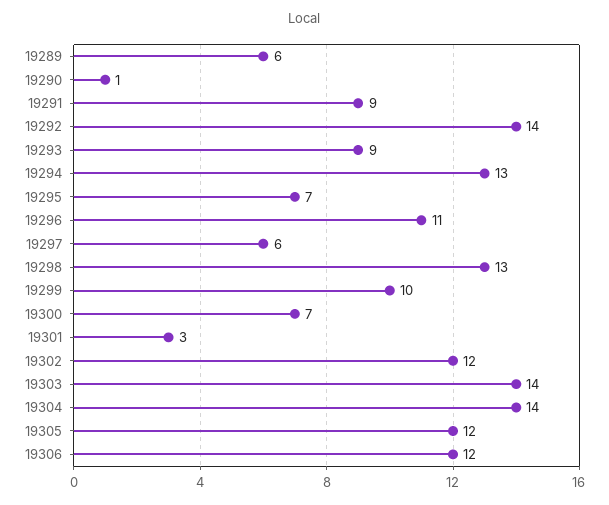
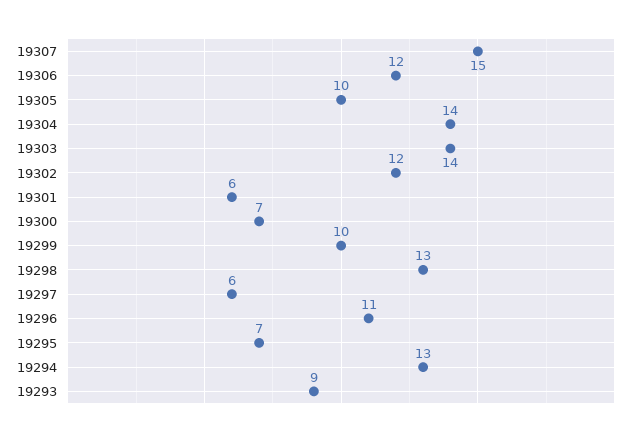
19289: 6 -> none
19290: 1 -> none
19291: 9 -> none
19292: 14 -> none
19301: 3 -> 6
19305: 12 -> 10
19307: none -> 15

